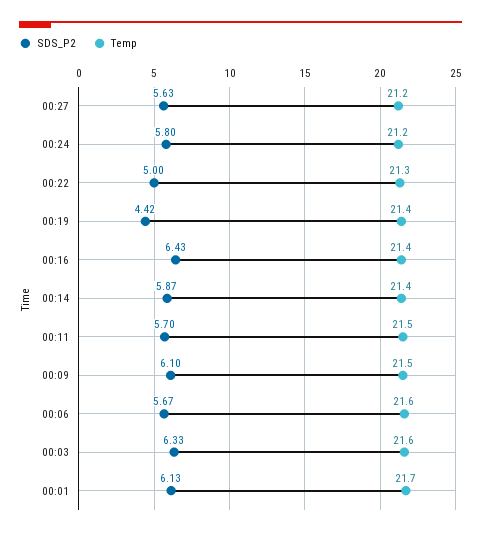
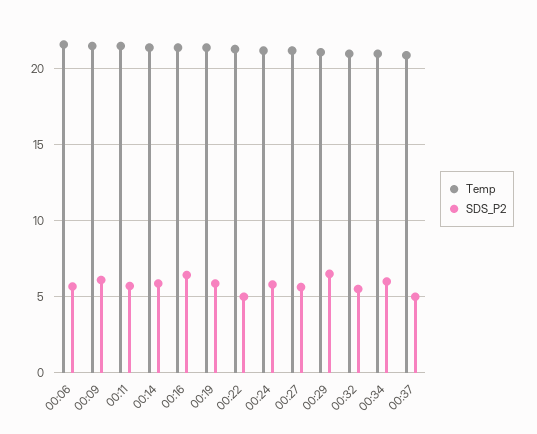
SDS_P2, 00:19: 4.42 -> 6
SDS_P2, 00:03: 6.33 -> none
Temp, 00:03: 21.6 -> none
SDS_P2, 00:01: 6.13 -> none
Temp, 00:01: 21.7 -> none
Temp, 00:29: none -> 21
SDS_P2, 00:29: none -> 6.5
Temp, 00:32: none -> 21
SDS_P2, 00:32: none -> 5.5
Temp, 00:34: none -> 21
SDS_P2, 00:34: none -> 6
Temp, 00:37: none -> 21
SDS_P2, 00:37: none -> 5

